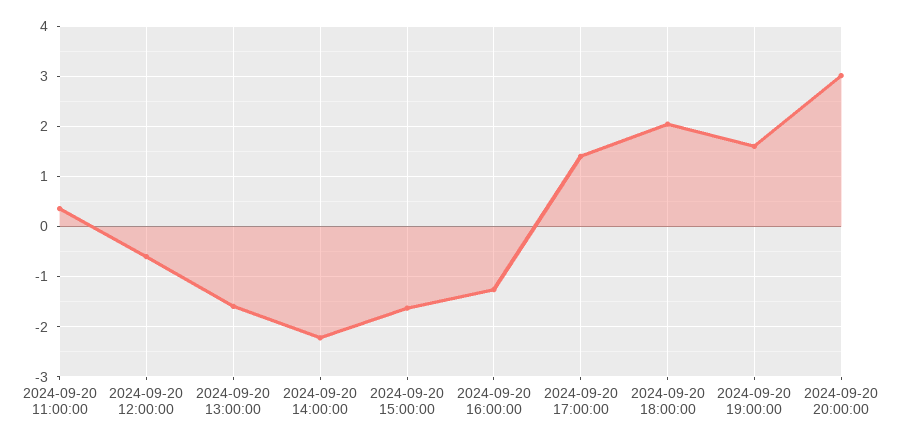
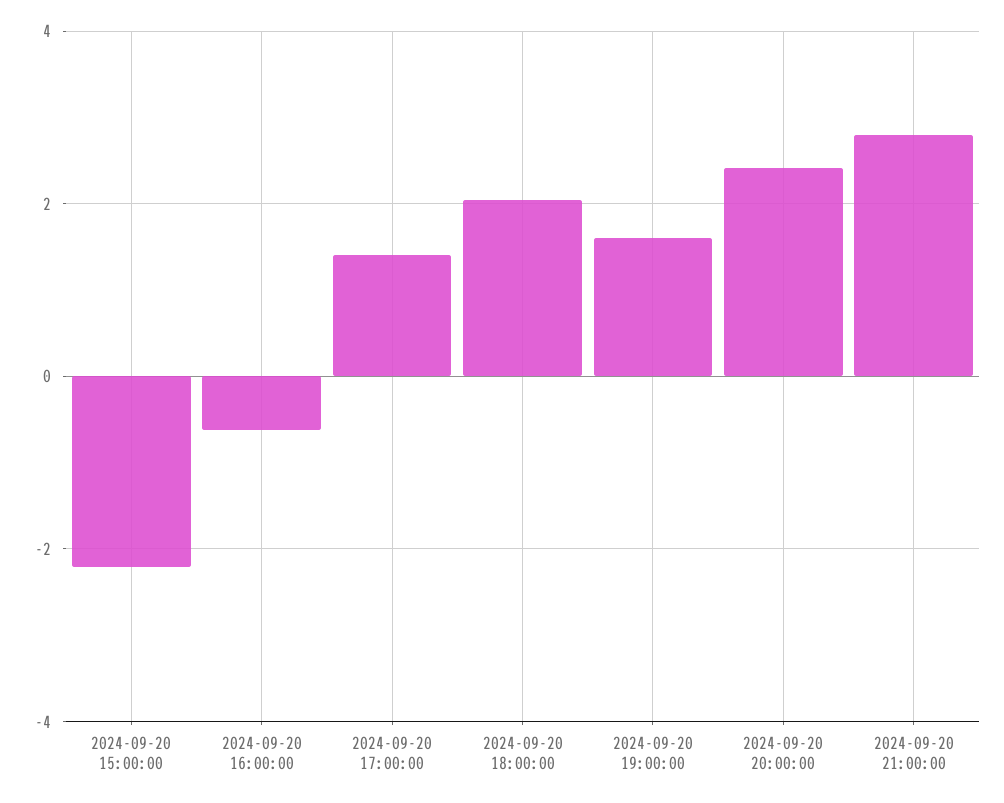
2024-09-20 11:00:00: 0.4 -> none
2024-09-20 12:00:00: -0.6 -> none
2024-09-20 13:00:00: -1.6 -> none
2024-09-20 14:00:00: -2.2 -> none
2024-09-20 15:00:00: -1.6 -> -2.2
2024-09-20 16:00:00: -1.2 -> -0.6
2024-09-20 20:00:00: 3 -> 2.4
2024-09-20 21:00:00: none -> 2.8

